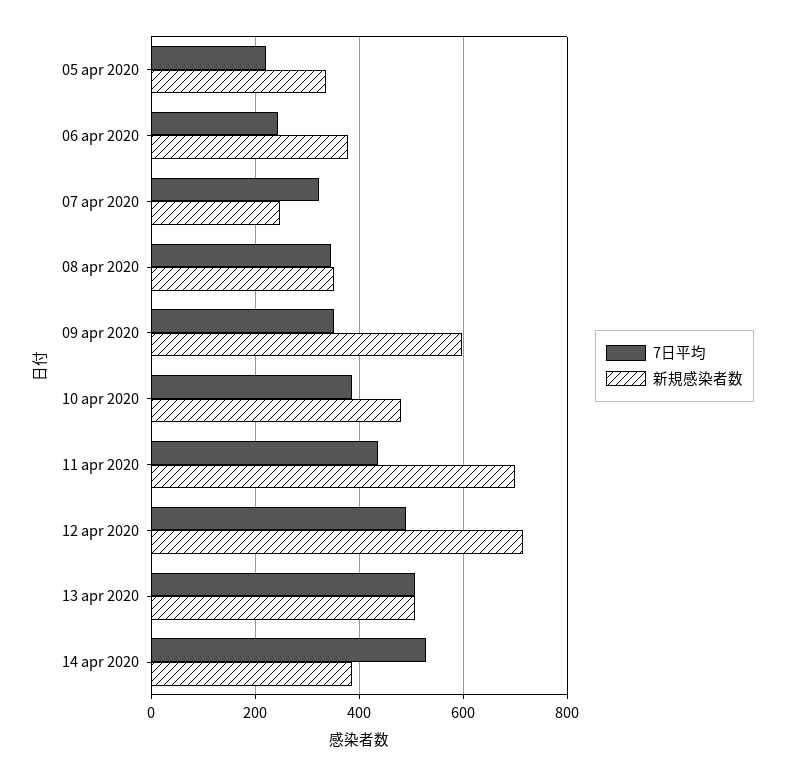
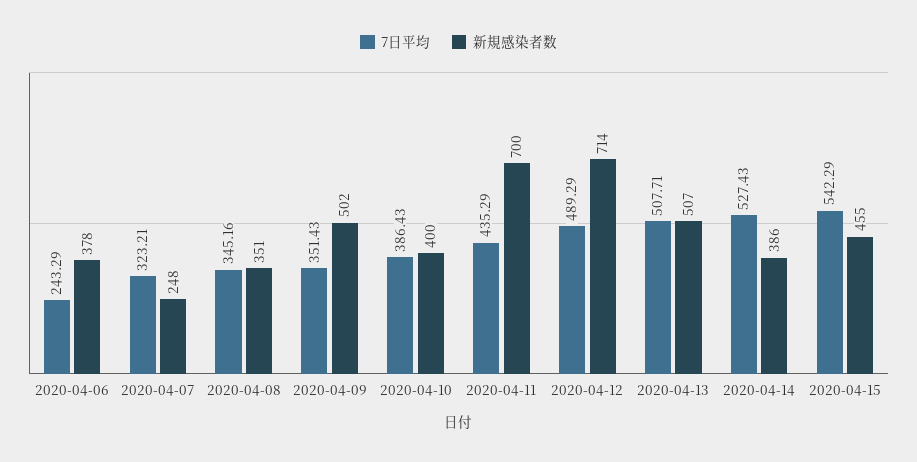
7日平均, 05 apr 2020: 220 -> none
新規感染者数, 05 apr 2020: 340 -> none
新規感染者数, 09 apr 2020: 600 -> 502
新規感染者数, 10 apr 2020: 480 -> 400
7日平均, 2020-04-15: none -> 542.29
新規感染者数, 2020-04-15: none -> 455

